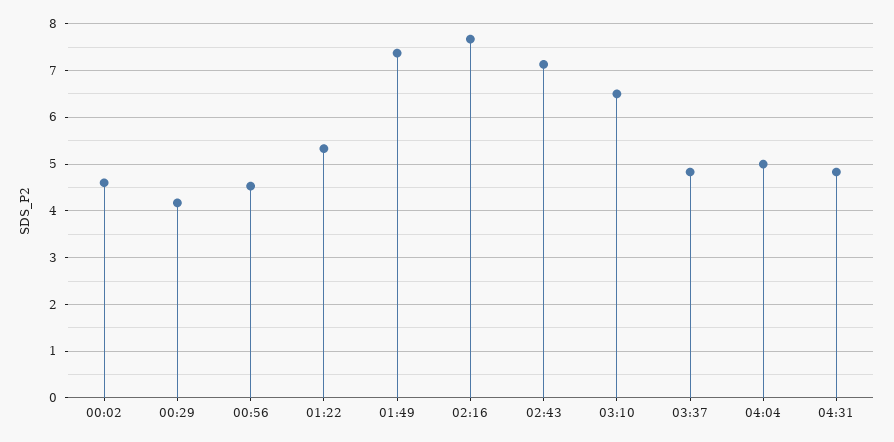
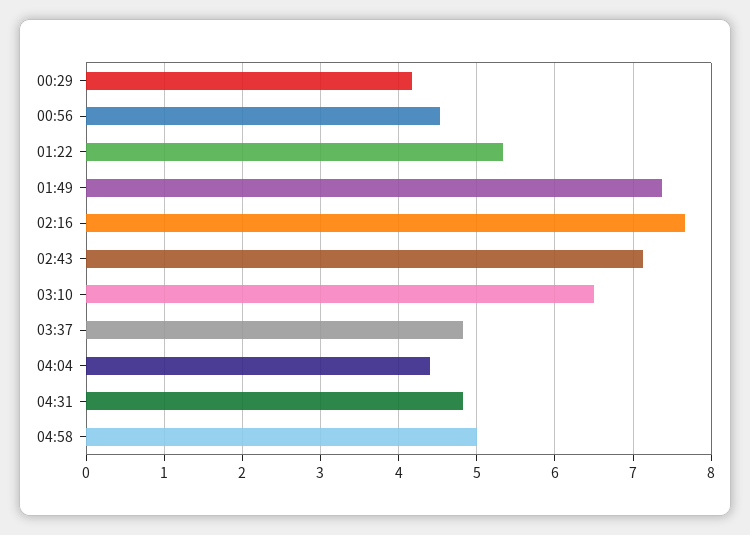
00:02: 4.6 -> none
04:04: 5 -> 4.4
04:58: none -> 5

